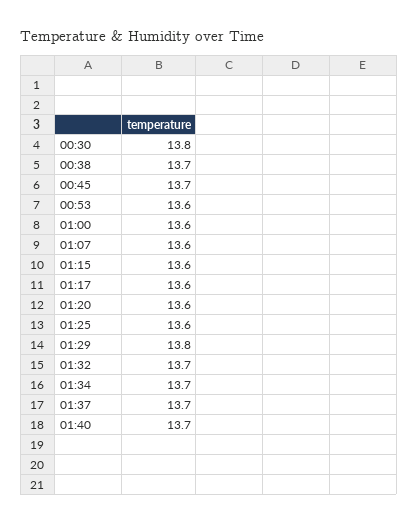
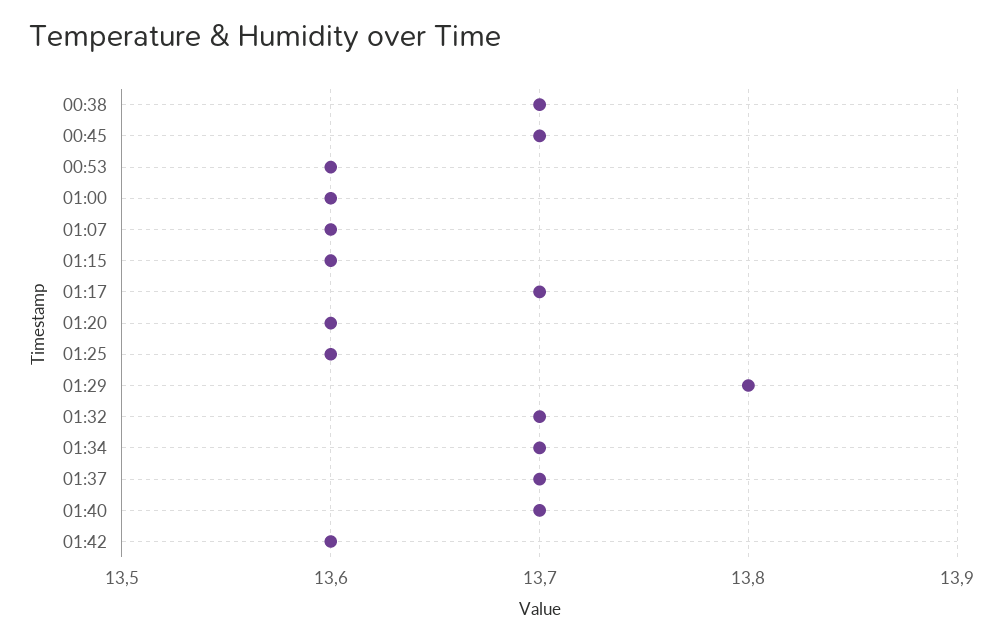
00:30: 13.8 -> none
01:17: 13.6 -> 13.7
01:42: none -> 13.6

